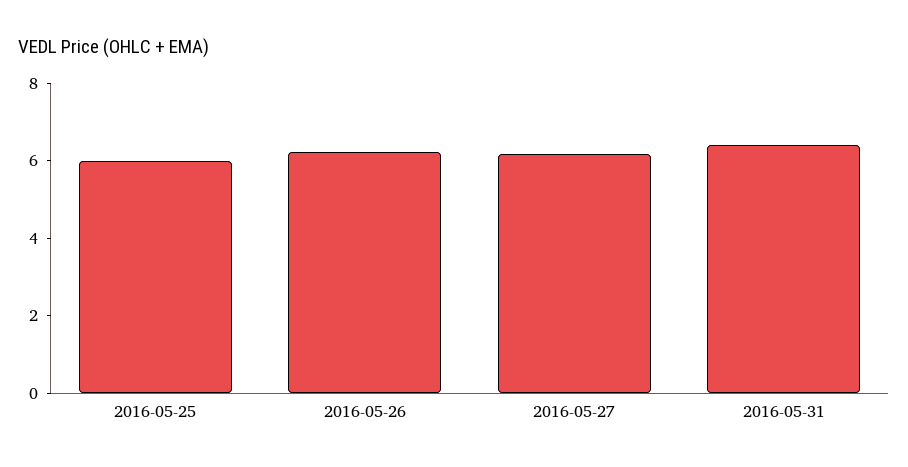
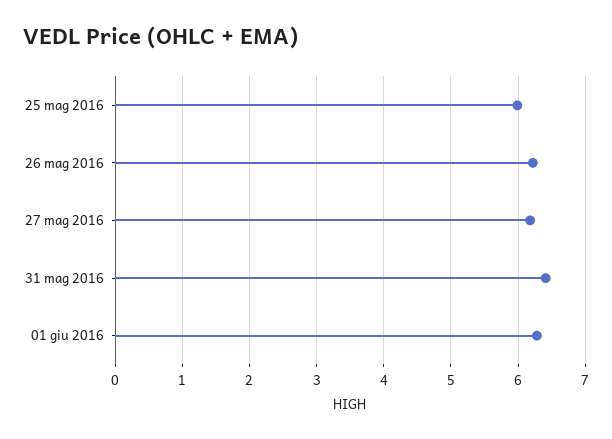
01 giu 2016: none -> 6.3

